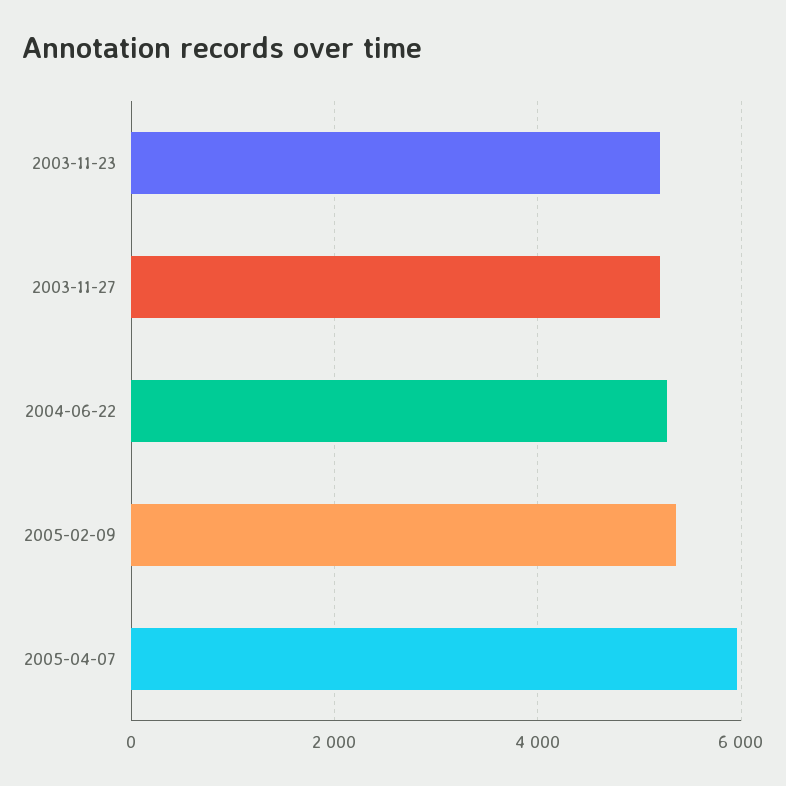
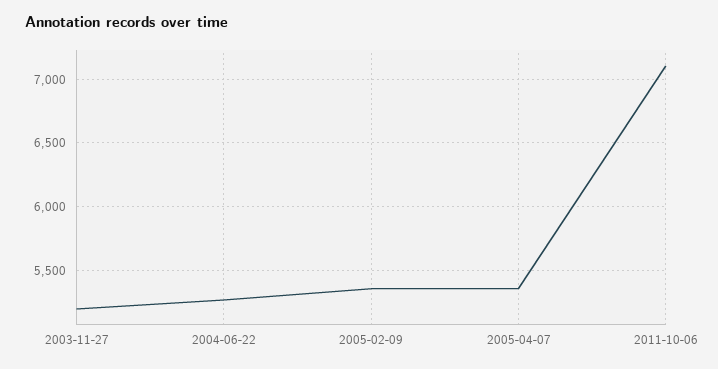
2003-11-23: 5200 -> none
2005-04-07: 6000 -> 5350
2011-10-06: none -> 7100

